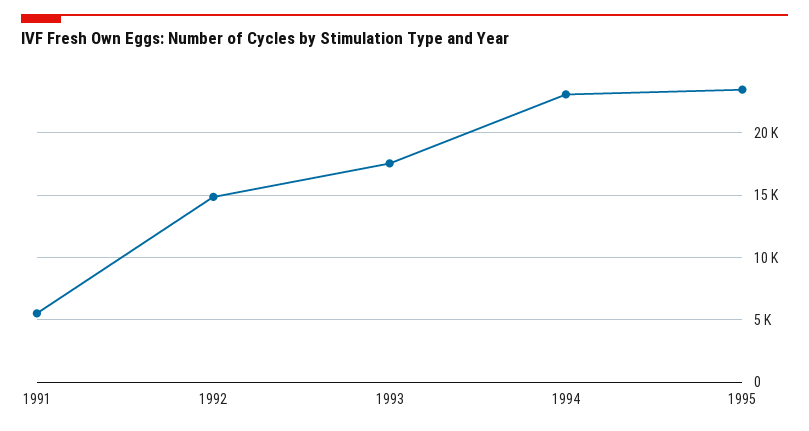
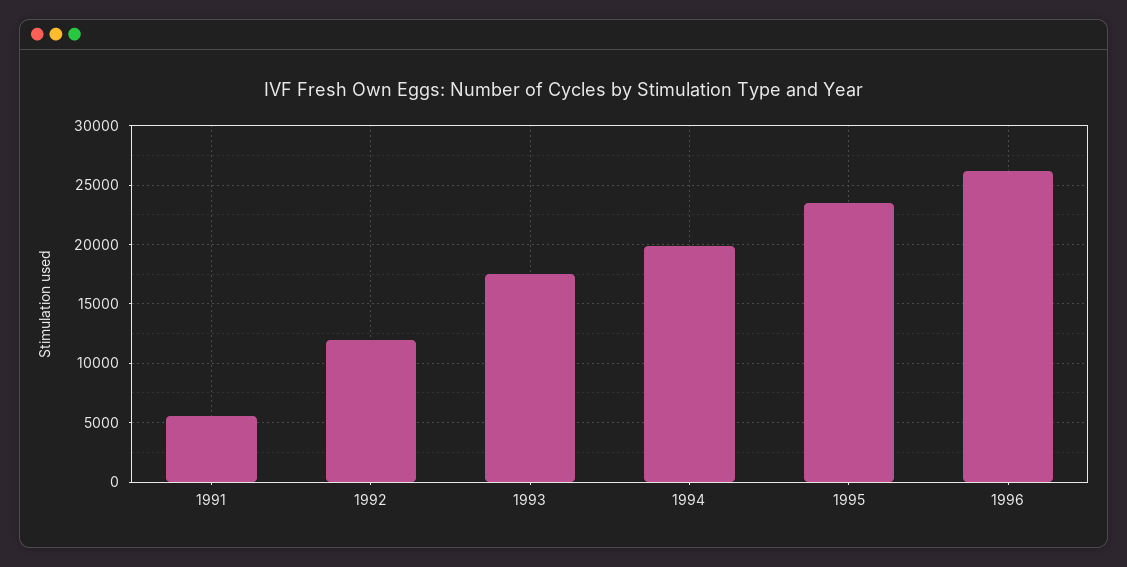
1992: 15000 -> 12000
1994: 23000 -> 20000
1996: none -> 26000

